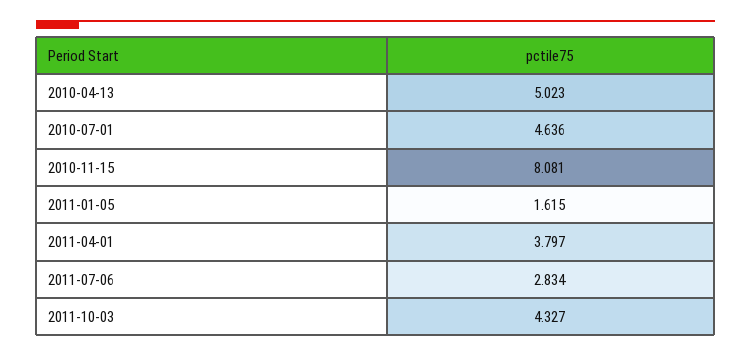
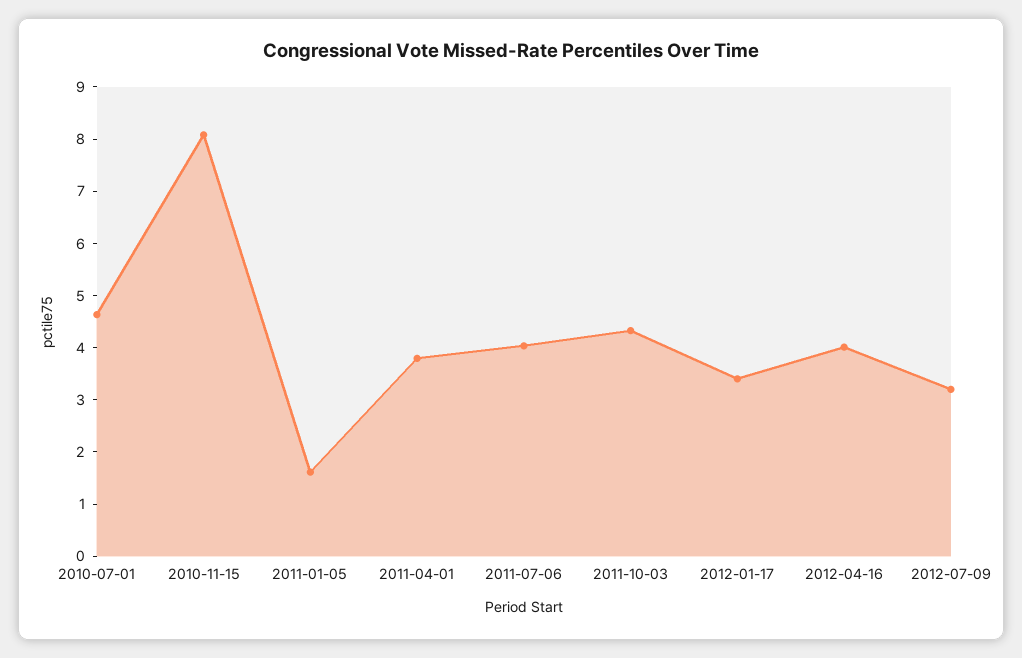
2010-04-13: 5.023 -> none
2011-07-06: 2.834 -> 4
2012-01-17: none -> 3.4
2012-04-16: none -> 4
2012-07-09: none -> 3.2

